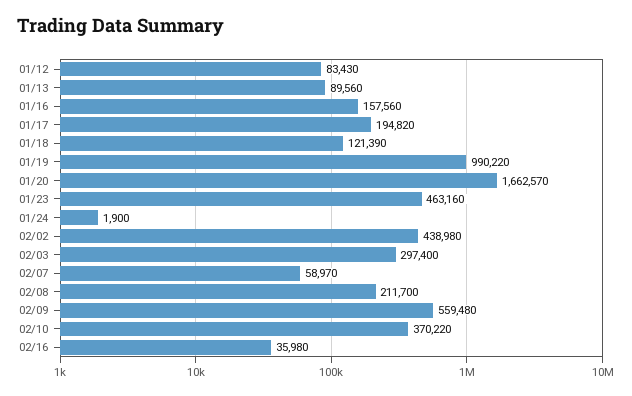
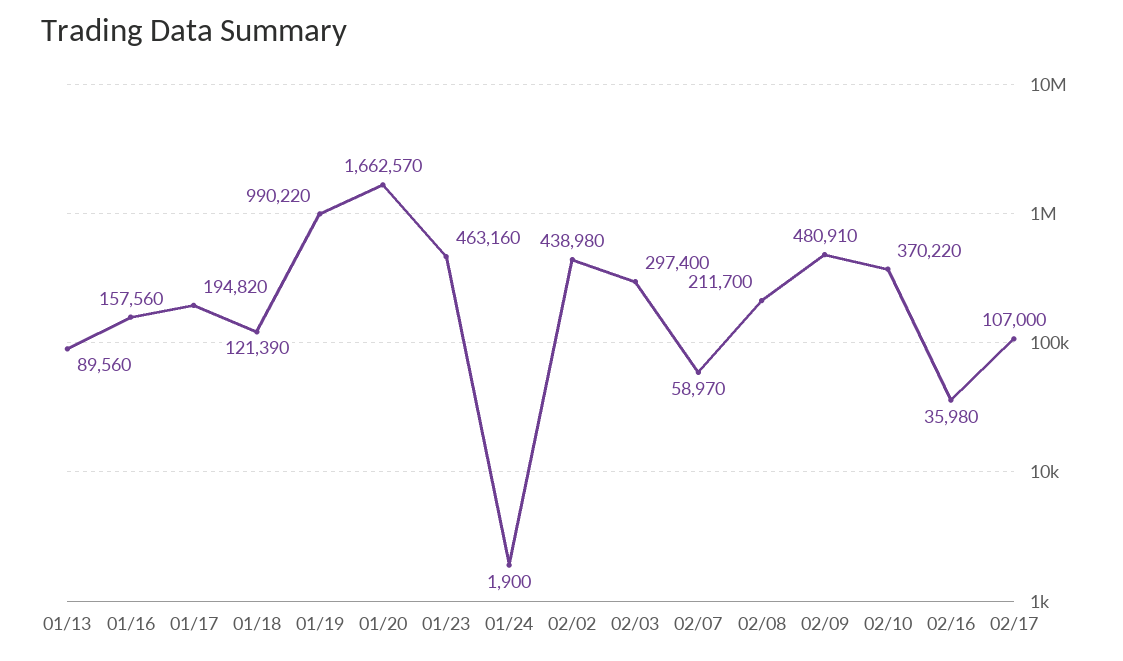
01/12: 83430 -> none
02/09: 559480 -> 480910
02/17: none -> 107000

